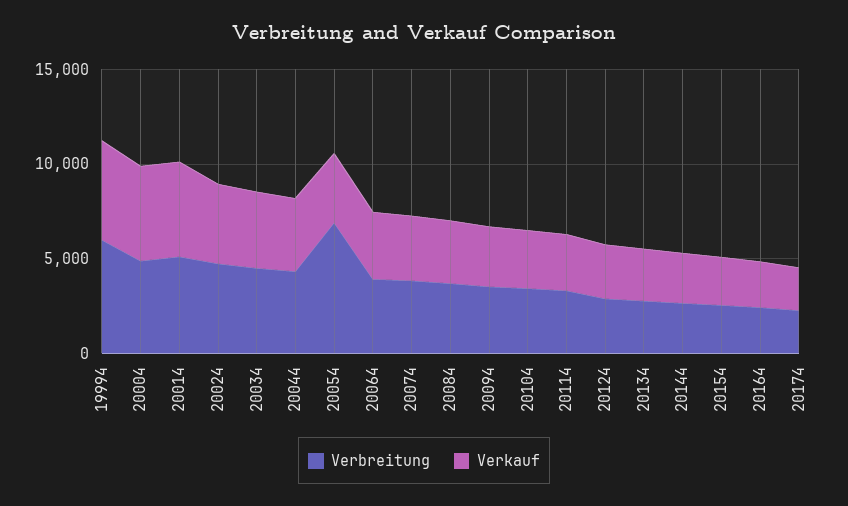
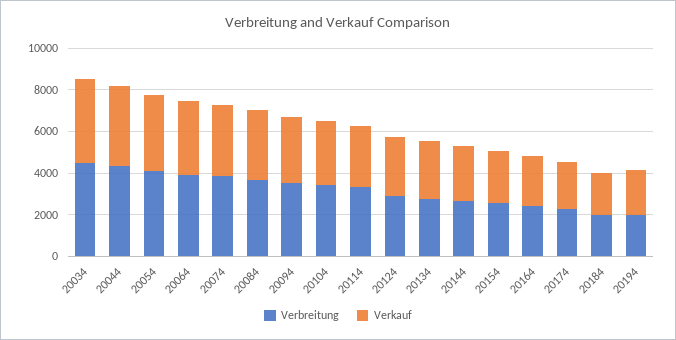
Verbreitung, 19994: 6000 -> none
Verkauf, 19994: 5000 -> none
Verbreitung, 20004: 5000 -> none
Verkauf, 20004: 5000 -> none
Verbreitung, 20014: 5000 -> none
Verkauf, 20014: 5000 -> none
Verbreitung, 20024: 5000 -> none
Verkauf, 20024: 4000 -> none
Verbreitung, 20054: 7000 -> 4000
Verbreitung, 20184: none -> 2000
Verkauf, 20184: none -> 2000
Verbreitung, 20194: none -> 2000
Verkauf, 20194: none -> 2000

